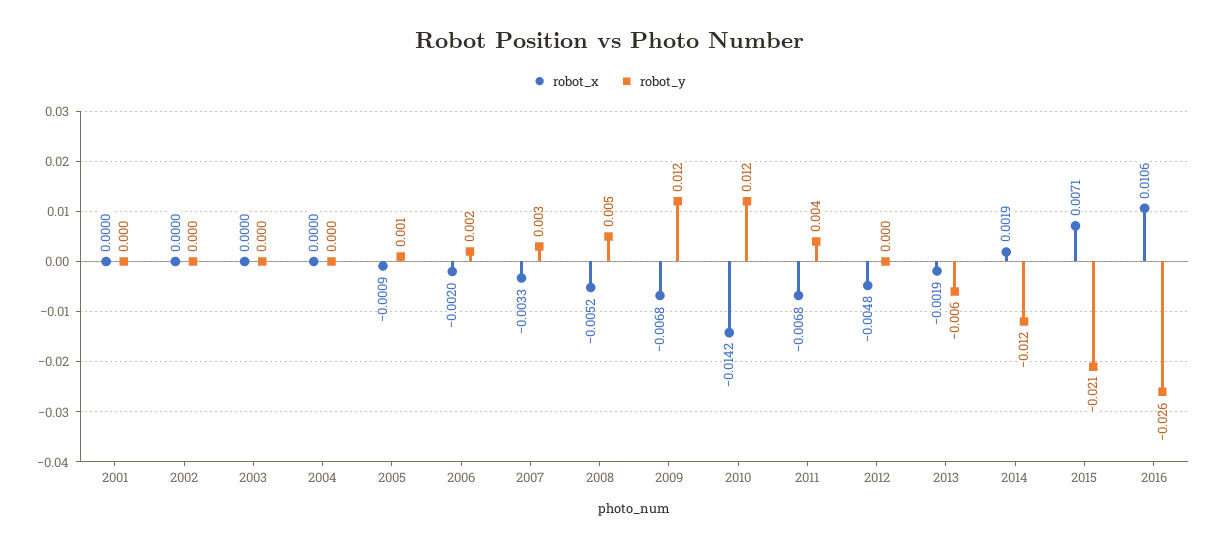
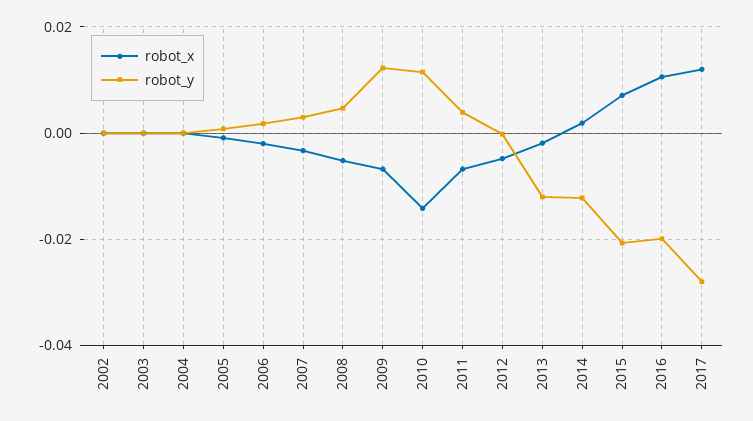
robot_x, 2001: 0 -> none
robot_y, 2001: 0 -> none
robot_y, 2013: -0.006 -> -0.012
robot_y, 2016: -0.026 -> -0.02
robot_x, 2017: none -> 0.012
robot_y, 2017: none -> -0.028

